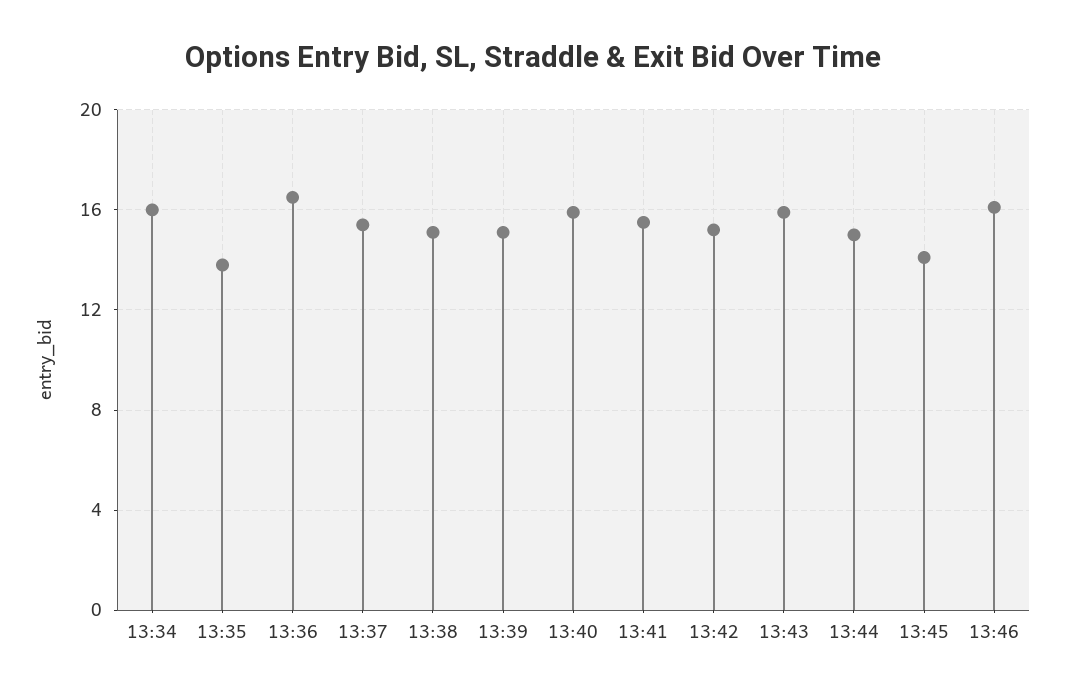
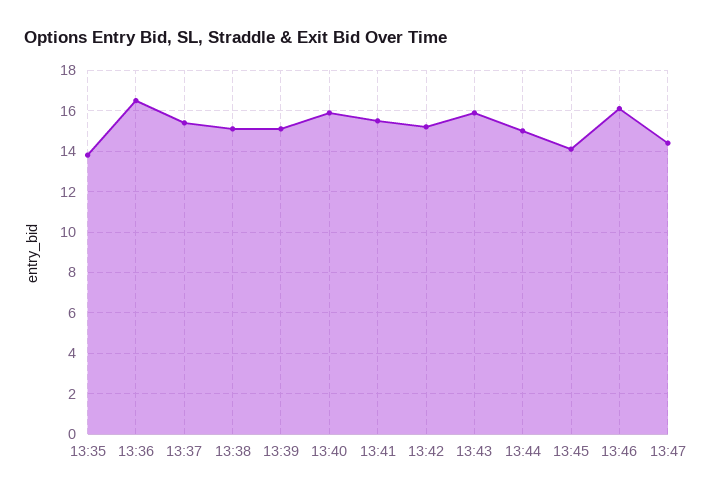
13:34: 16 -> none
13:47: none -> 14.5

